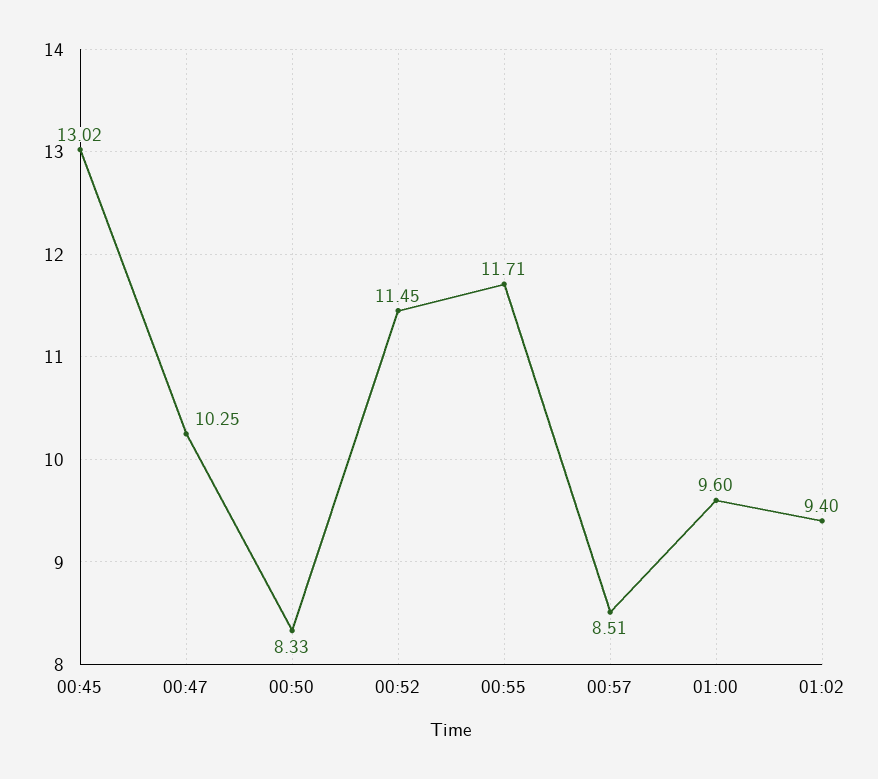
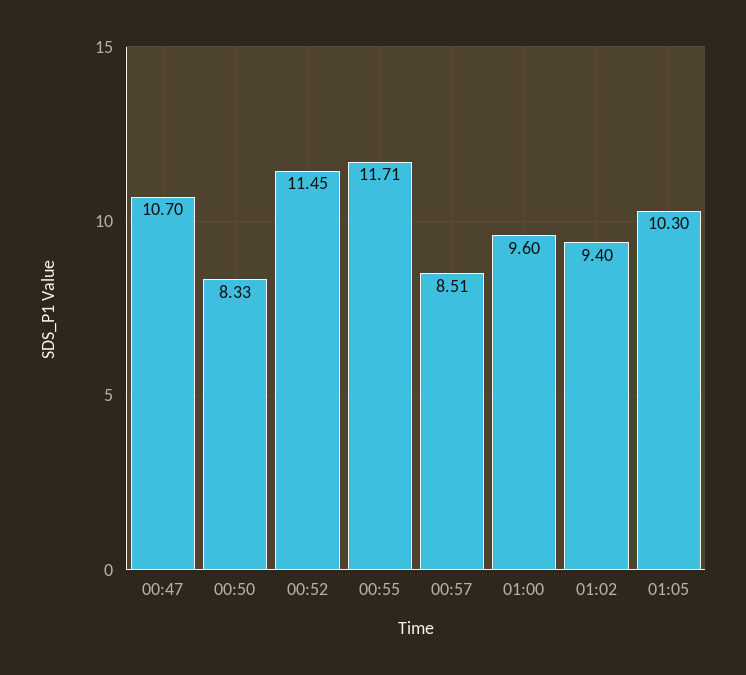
00:45: 13.02 -> none
00:47: 10.25 -> 10.7
01:05: none -> 10.3

